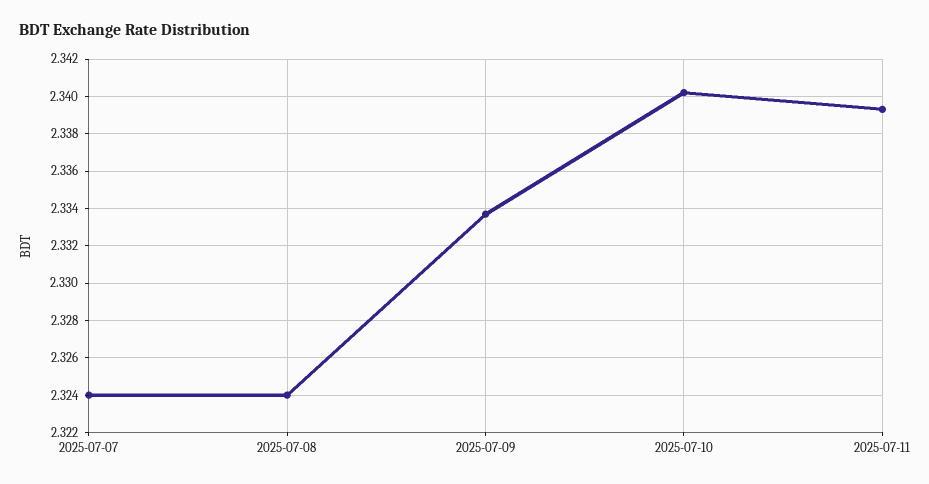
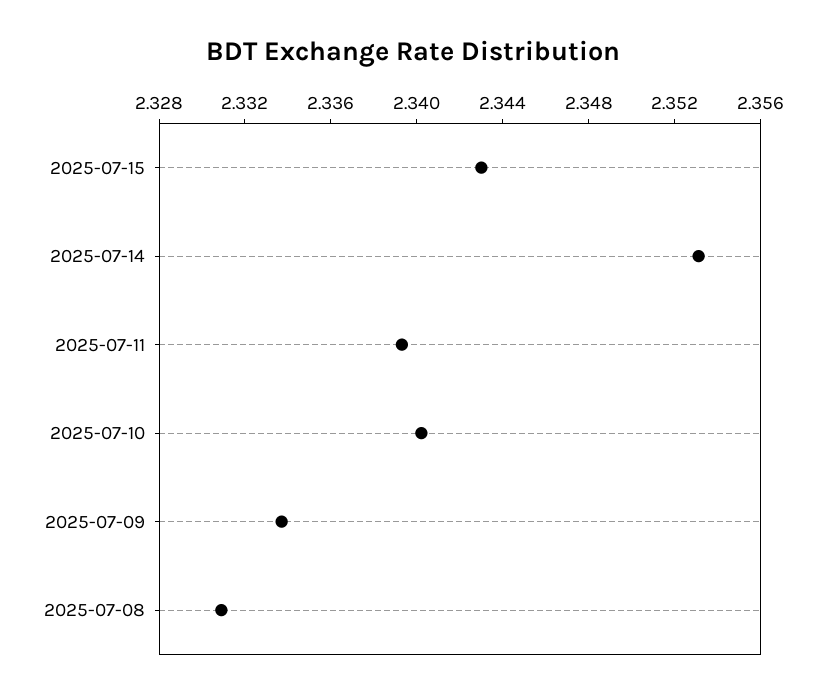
2025-07-07: 2.324 -> none
2025-07-08: 2.324 -> 2.331
2025-07-15: none -> 2.343
2025-07-14: none -> 2.353

